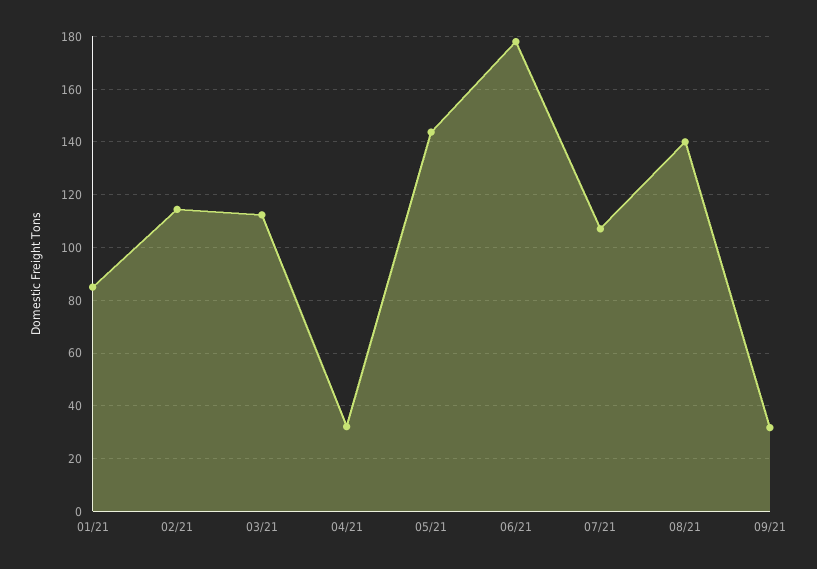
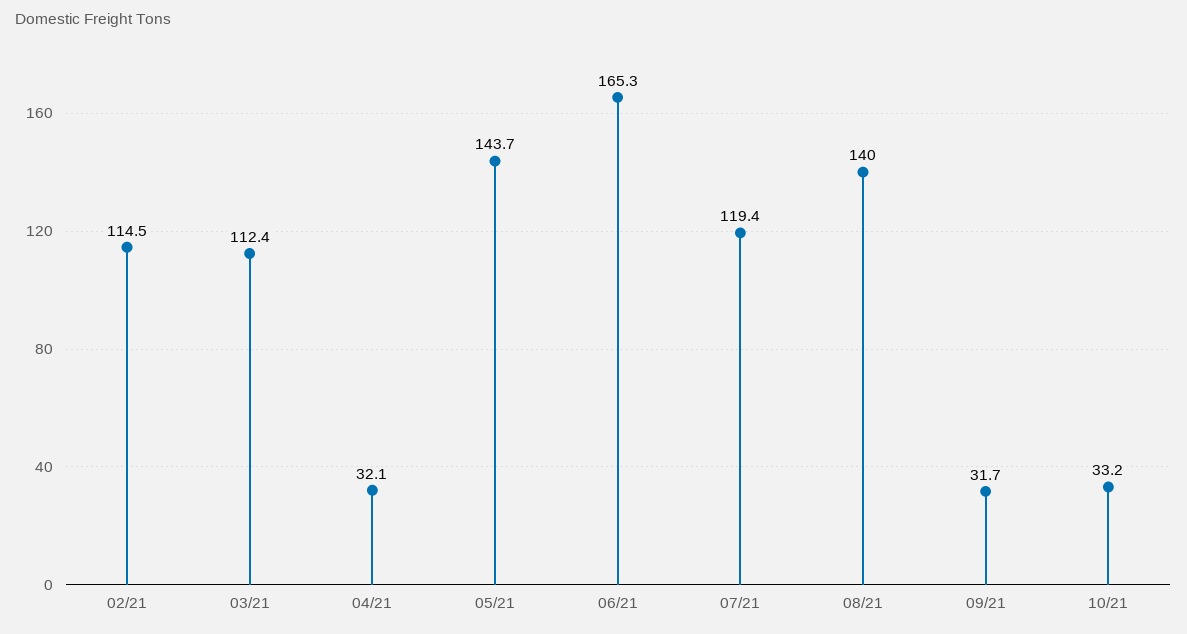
01/21: 85 -> none
06/21: 177.5 -> 165.3
07/21: 107.5 -> 119.4
10/21: none -> 33.2

